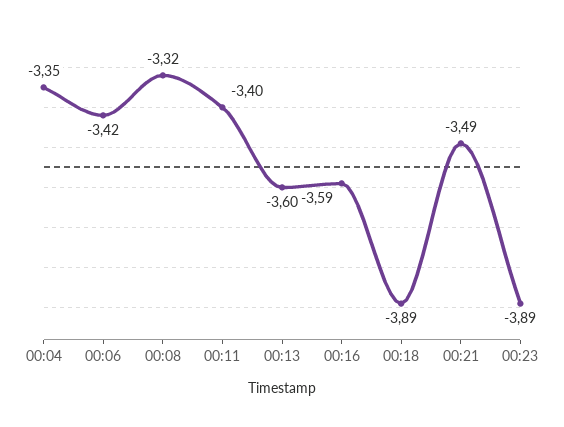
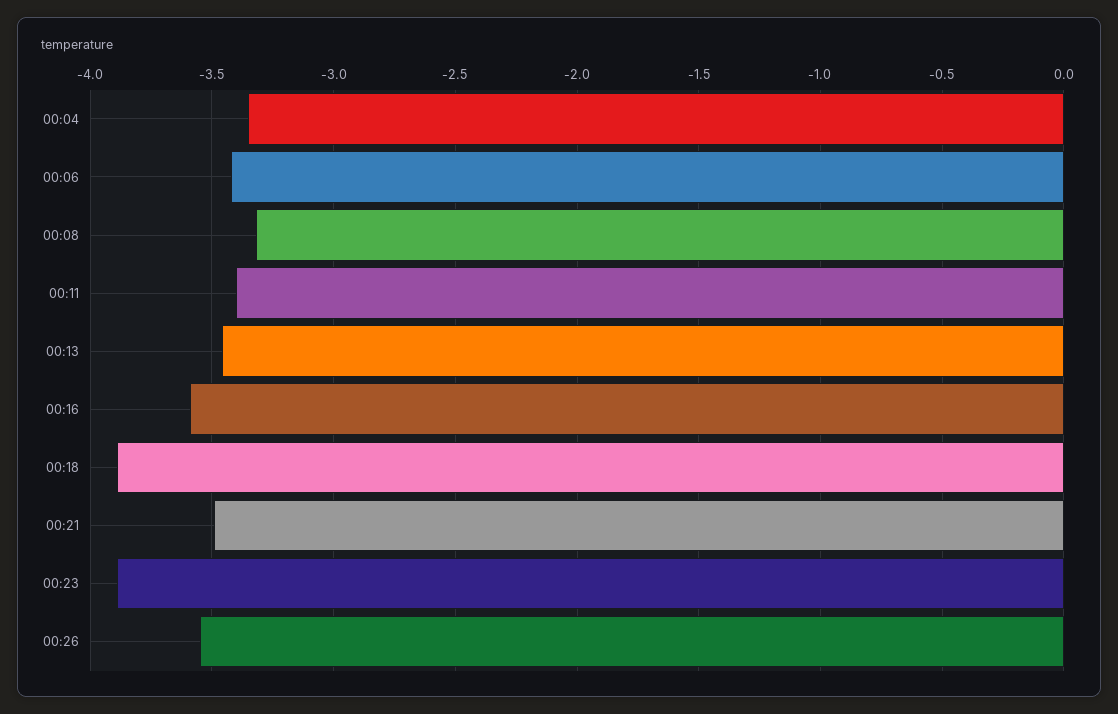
00:13: -3.6 -> -3.45
00:26: none -> -3.55

